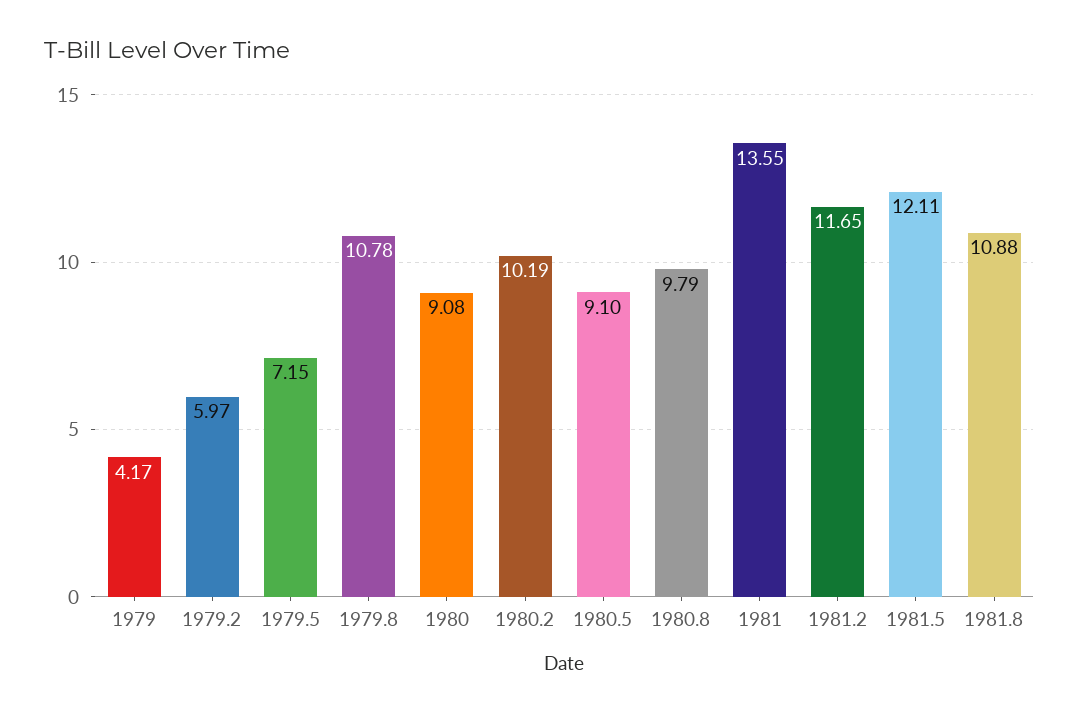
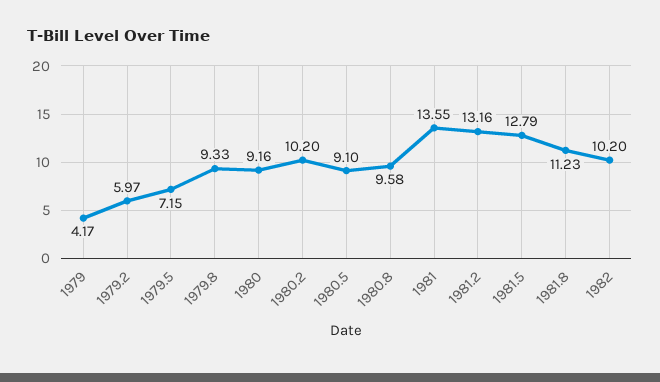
1979.8: 10.78 -> 9.33
1980: 9.08 -> 9.16
1980.2: 10.19 -> 10.2
1980.8: 9.79 -> 9.58
1981.2: 11.65 -> 13.16
1981.5: 12.11 -> 12.79
1981.8: 10.88 -> 11.23
1982: none -> 10.2

